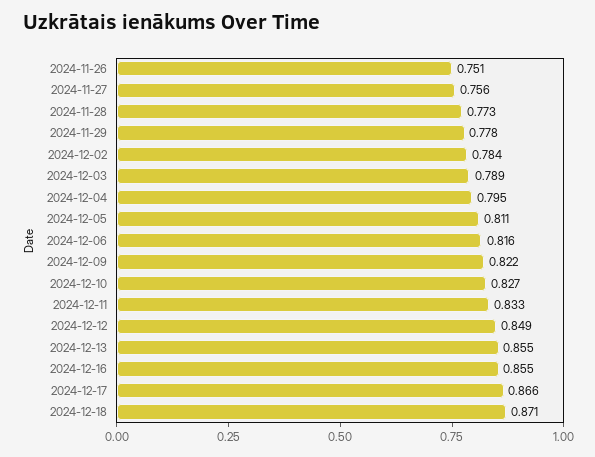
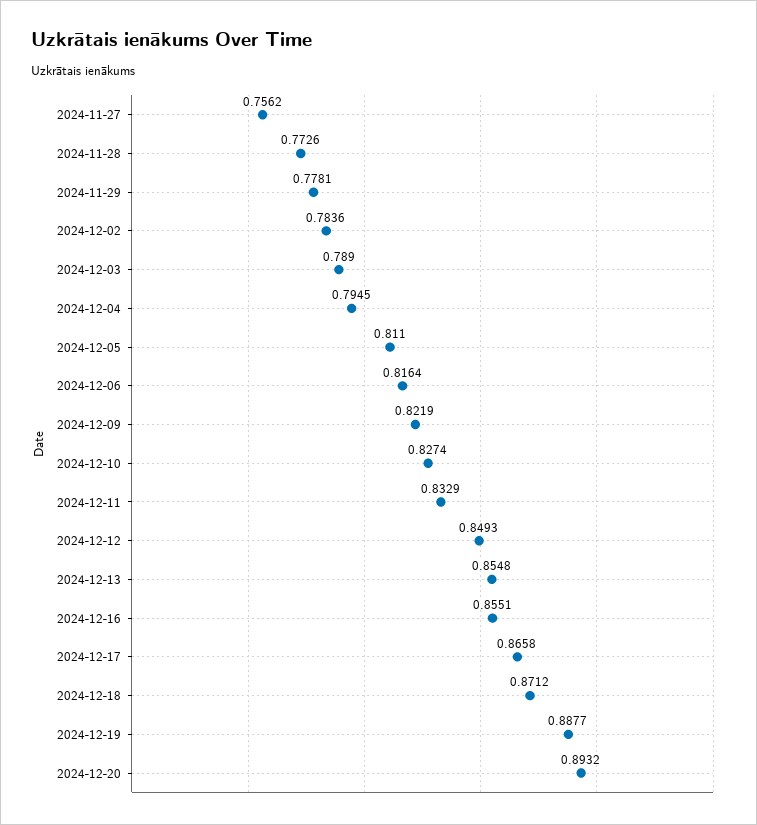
2024-11-26: 0.751 -> none
2024-12-19: none -> 0.8877
2024-12-20: none -> 0.8932

